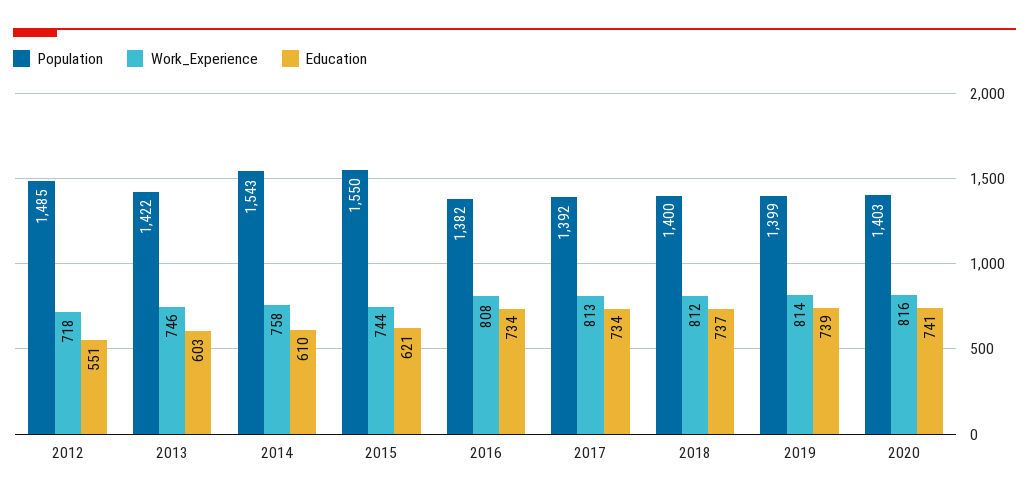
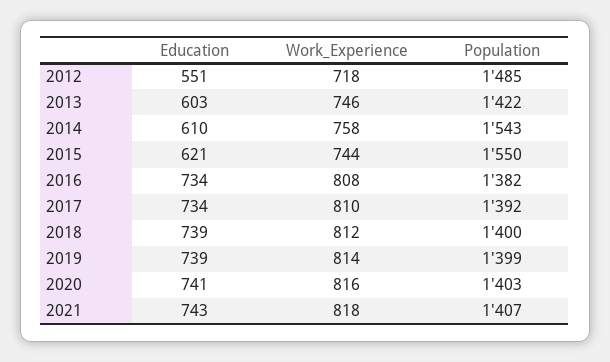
Work_Experience, 2017: 813 -> 810
Education, 2018: 737 -> 739
Education, 2021: none -> 743
Work_Experience, 2021: none -> 818
Population, 2021: none -> 1407

